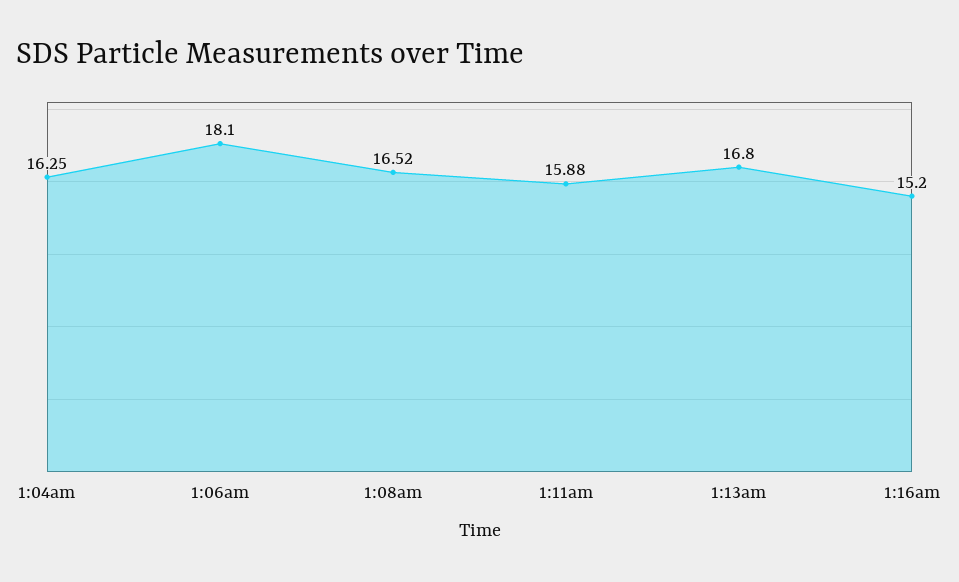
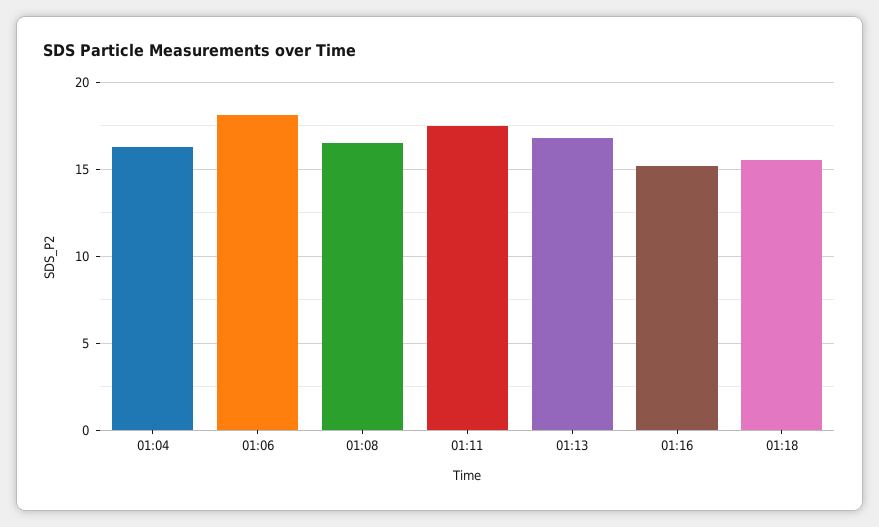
1:11am: 15.88 -> 17.5
01:18: none -> 15.5

